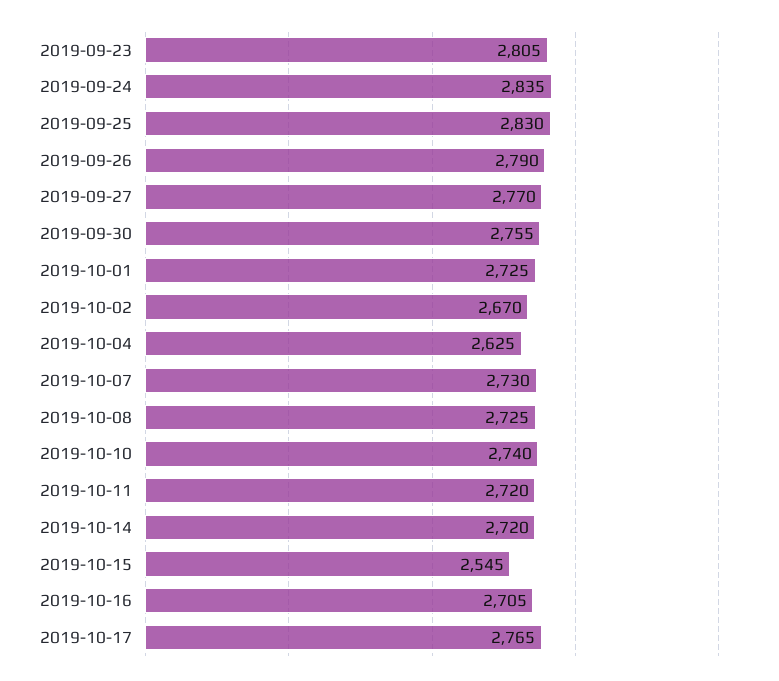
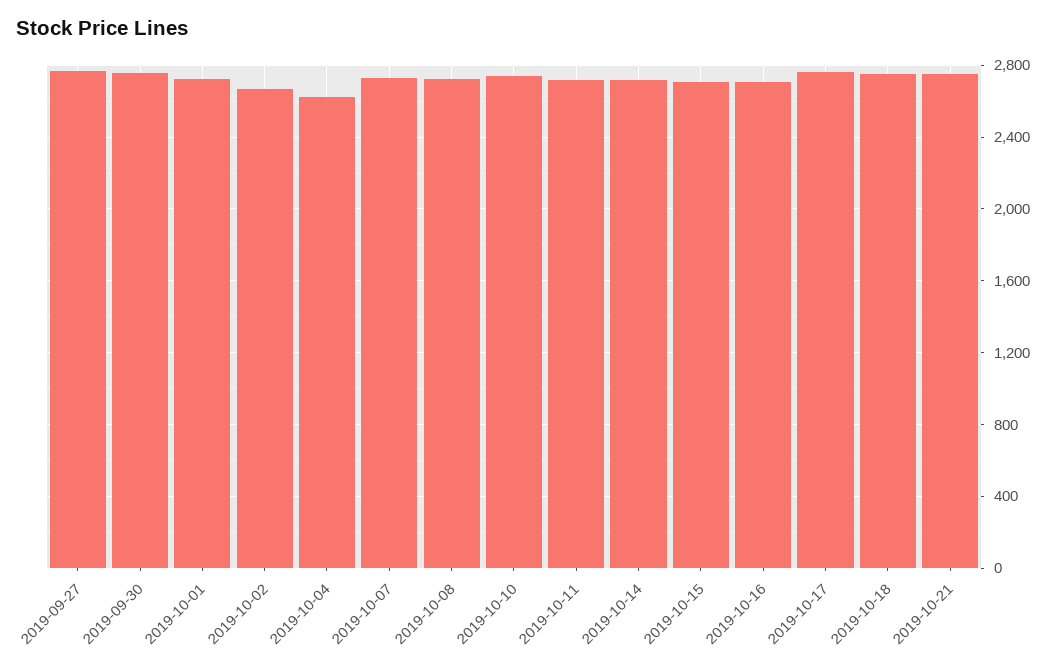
2019-09-23: 2805 -> none
2019-09-24: 2835 -> none
2019-09-25: 2830 -> none
2019-09-26: 2790 -> none
2019-10-15: 2545 -> 2700
2019-10-18: none -> 2750
2019-10-21: none -> 2750

